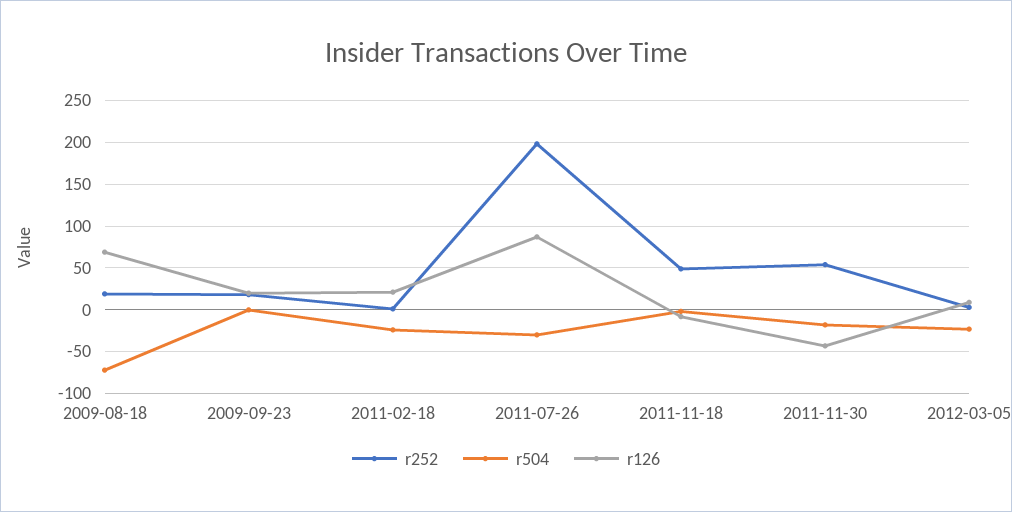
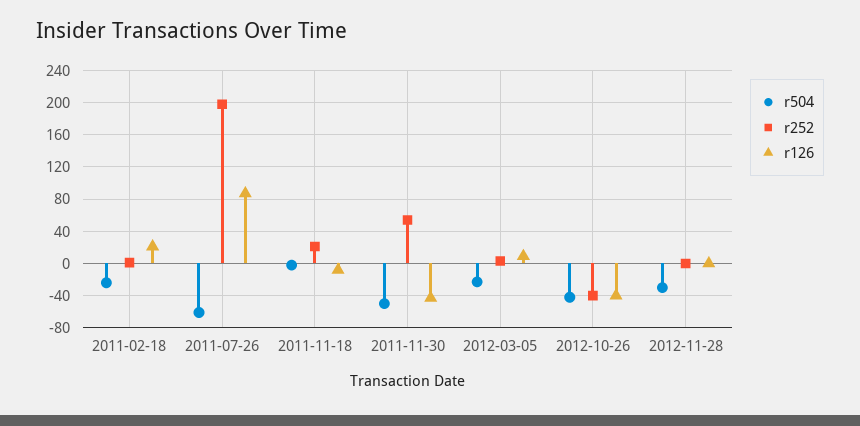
r252, 2009-08-18: 20 -> none
r504, 2009-08-18: -70 -> none
r126, 2009-08-18: 70 -> none
r252, 2009-09-23: 20 -> none
r504, 2009-09-23: 0 -> none
r126, 2009-09-23: 20 -> none
r504, 2011-07-26: -30 -> -60
r252, 2011-11-18: 50 -> 20
r504, 2011-11-30: -20 -> -50
r504, 2012-10-26: none -> -40
r252, 2012-10-26: none -> -40
r126, 2012-10-26: none -> -40
r504, 2012-11-28: none -> -30
r252, 2012-11-28: none -> 0
r126, 2012-11-28: none -> 0

